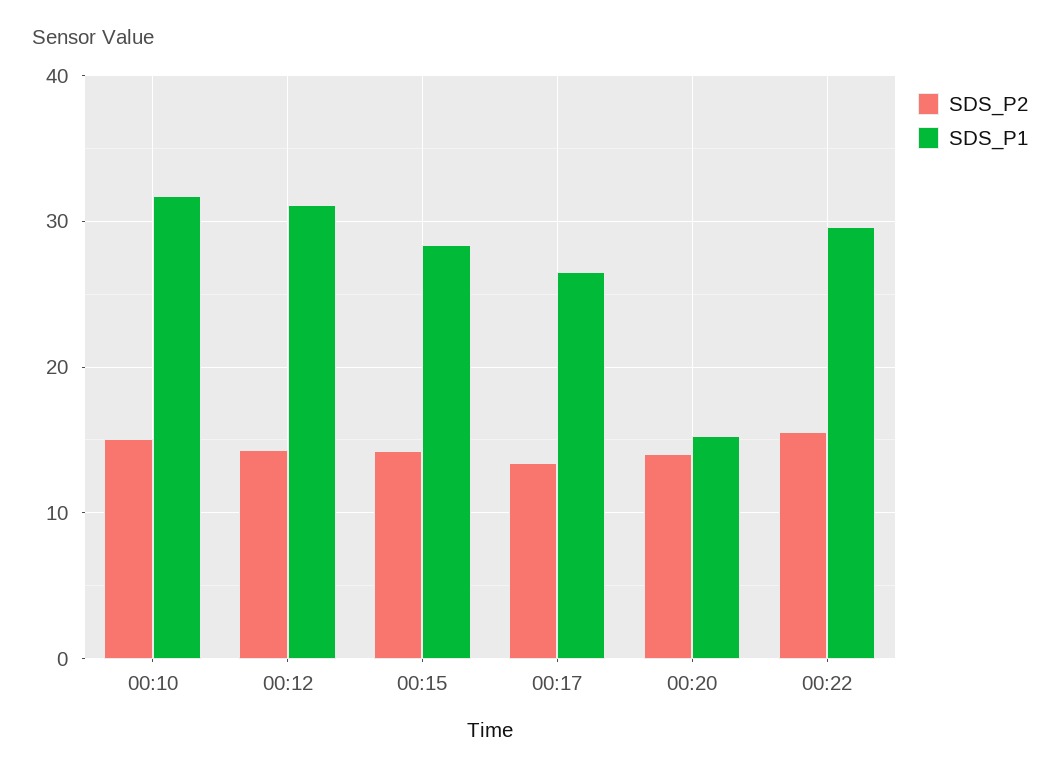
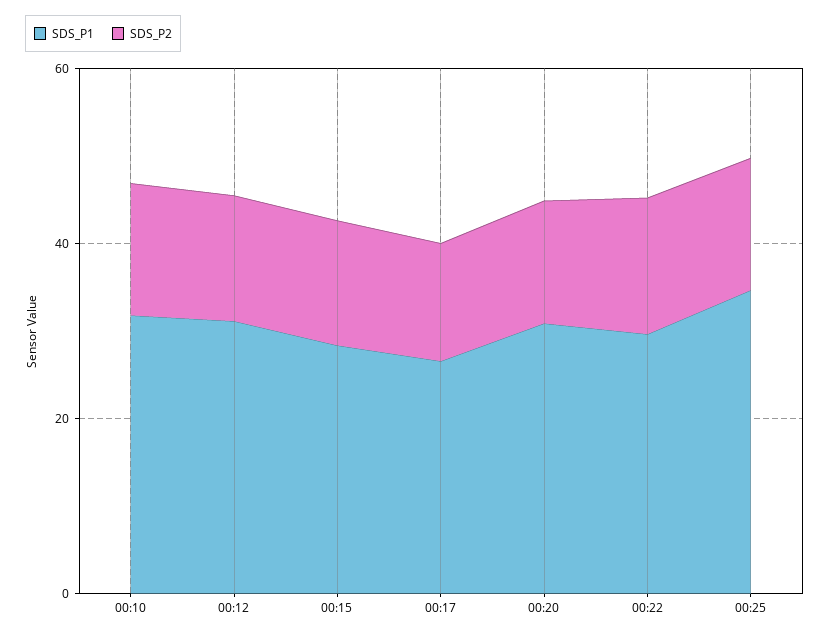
SDS_P1, 00:20: 15 -> 30
SDS_P1, 00:25: none -> 35
SDS_P2, 00:25: none -> 15

